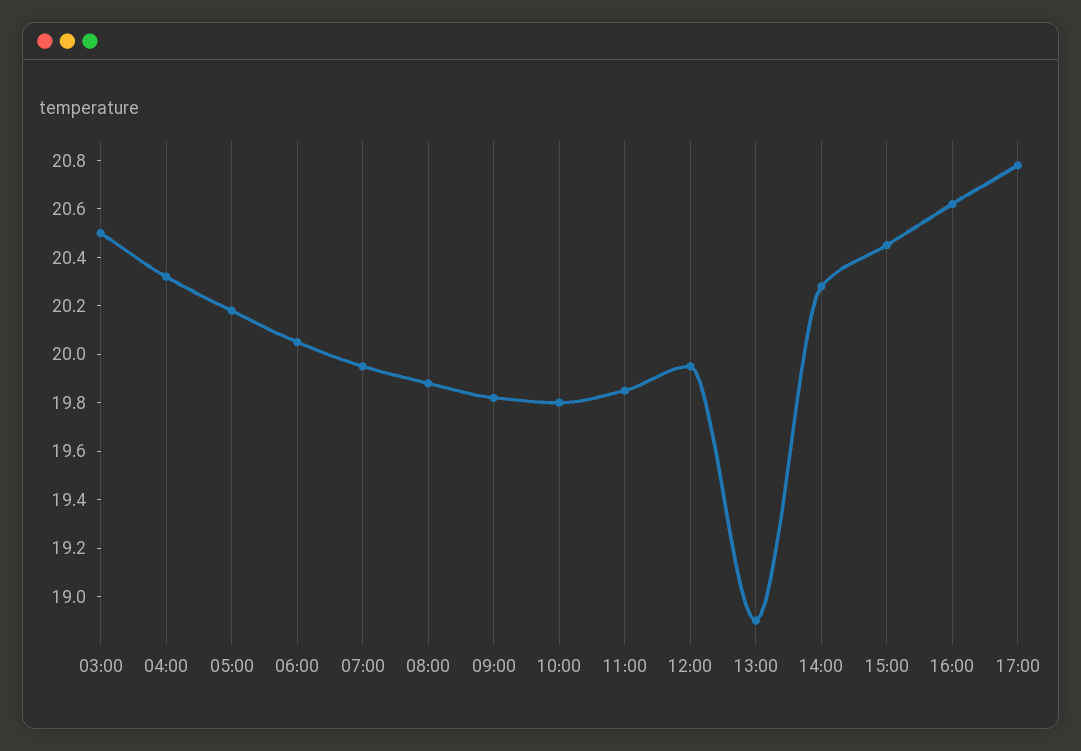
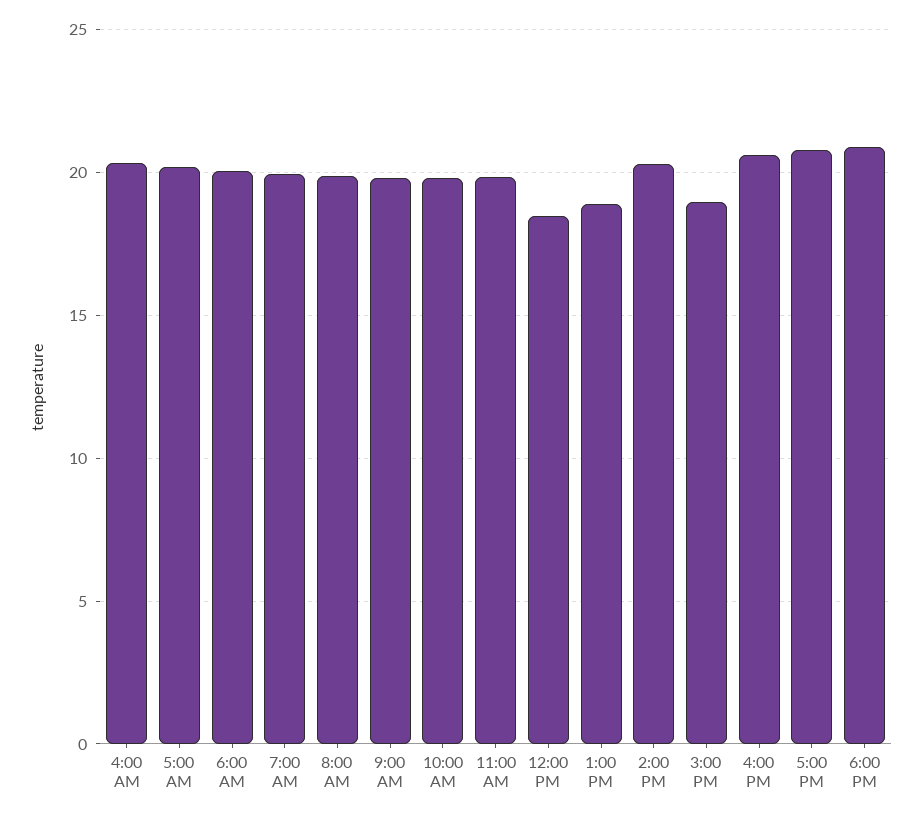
03:00: 20.5 -> none
12:00: 19.95 -> 18.5
15:00: 20.45 -> 19
6:00 PM: none -> 21

